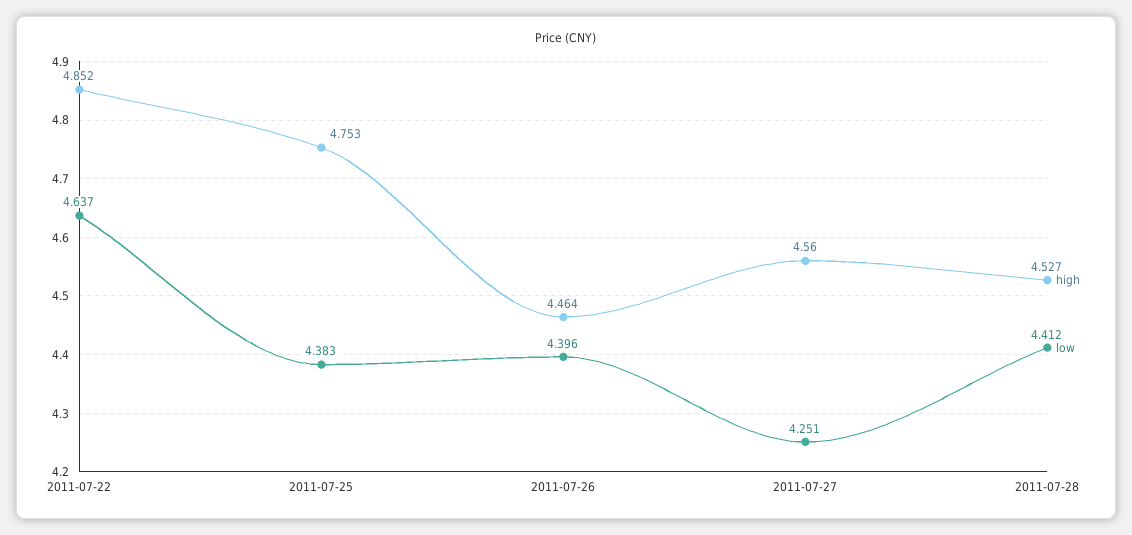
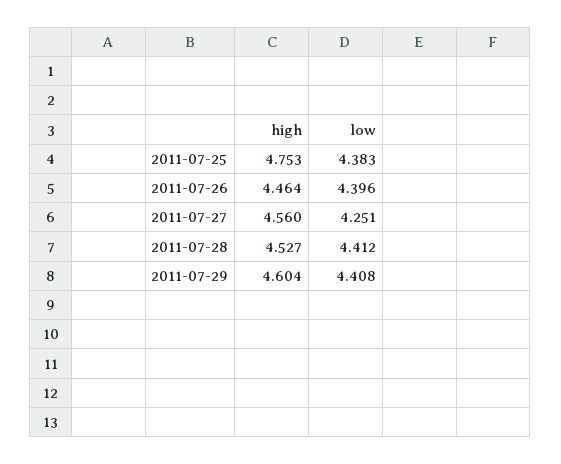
high, 2011-07-22: 4.852 -> none
low, 2011-07-22: 4.637 -> none
high, 2011-07-29: none -> 4.604
low, 2011-07-29: none -> 4.408

